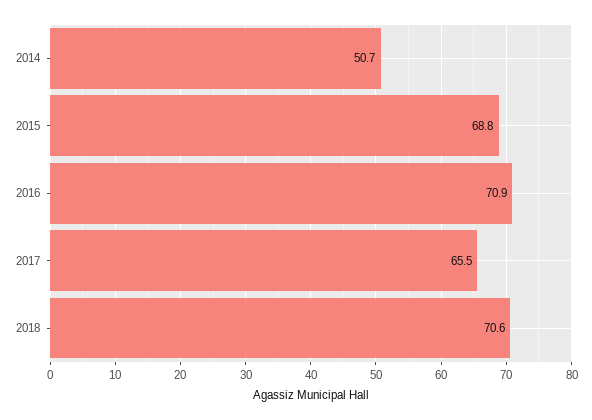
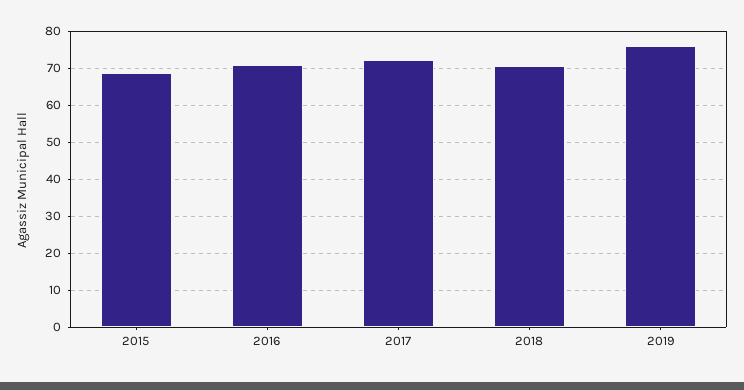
2014: 50.7 -> none
2017: 65.5 -> 72
2019: none -> 76

